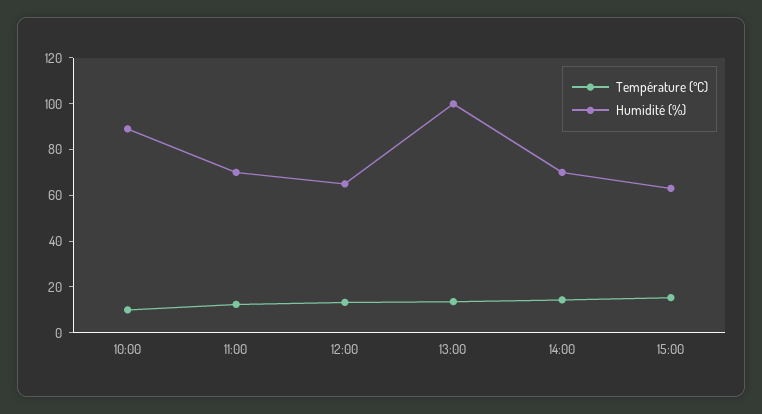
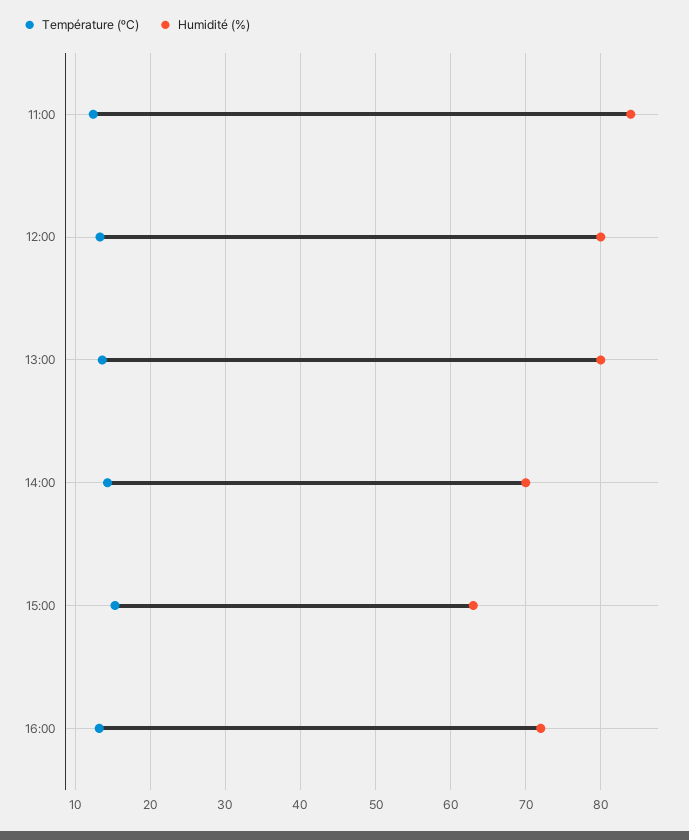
Température (ºC), 10:00: 10 -> none
Humidité (%), 10:00: 90 -> none
Humidité (%), 11:00: 70 -> 84
Humidité (%), 12:00: 65 -> 80
Humidité (%), 13:00: 100 -> 80
Température (ºC), 16:00: none -> 13
Humidité (%), 16:00: none -> 72

